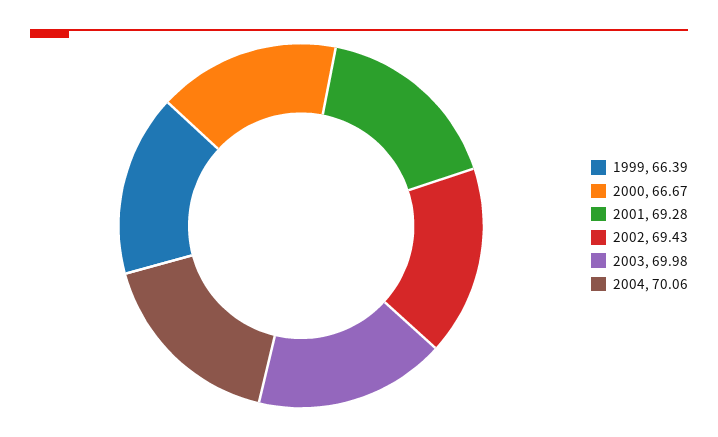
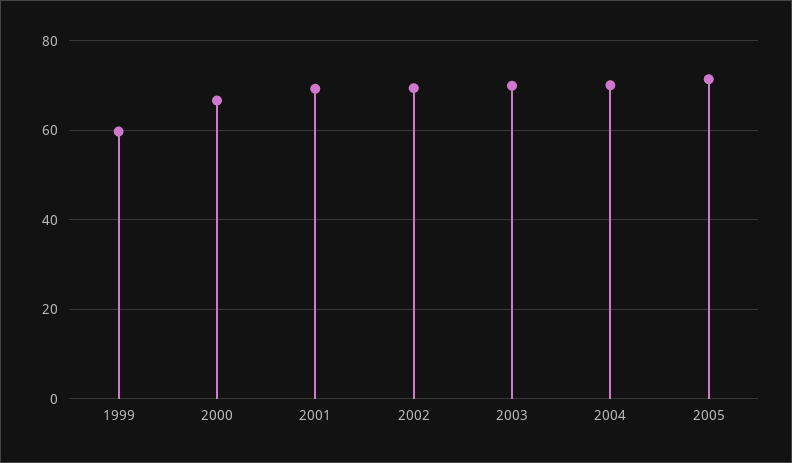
1999: 66.39 -> 60
2005: none -> 72

